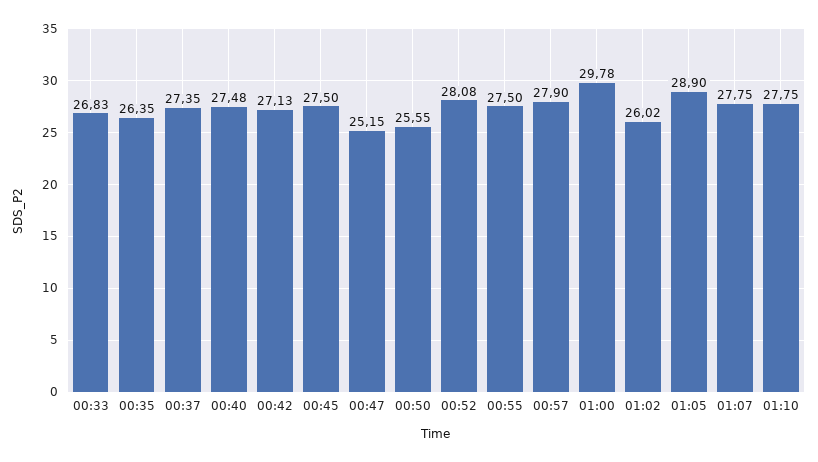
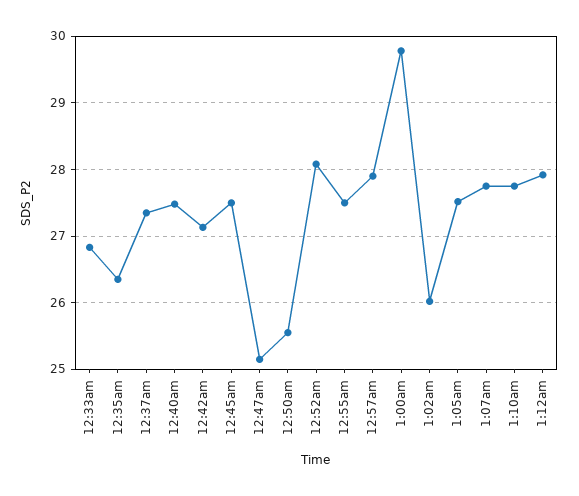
01:05: 28.9 -> 27.5
1:12am: none -> 27.9

